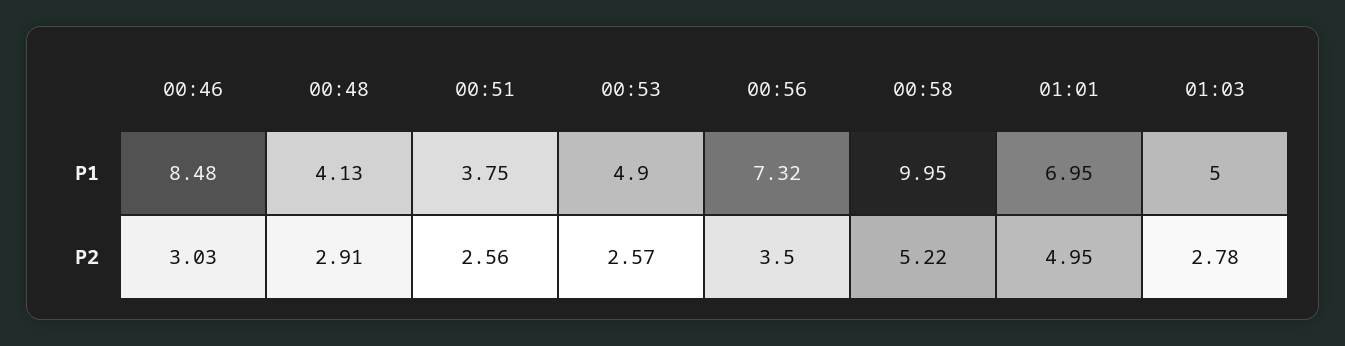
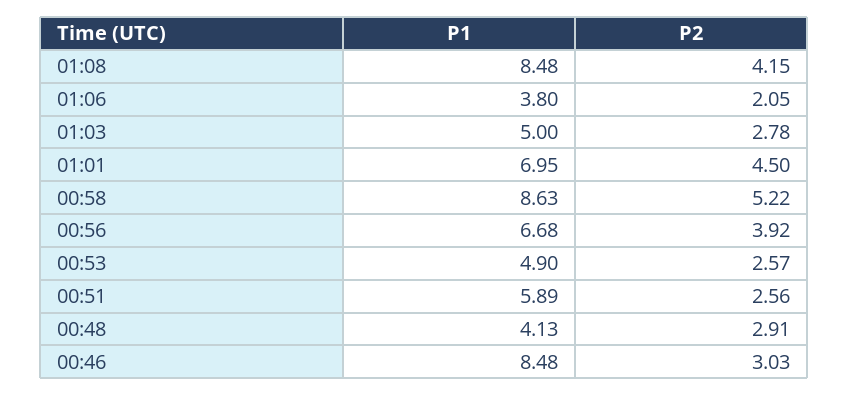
00:51, P1: 3.75 -> 5.89
00:56, P1: 7.32 -> 6.68
00:58, P1: 9.95 -> 8.63
00:56, P2: 3.5 -> 3.92
01:01, P2: 4.95 -> 4.5
01:08, P1: none -> 8.48
01:08, P2: none -> 4.15
01:06, P1: none -> 3.8
01:06, P2: none -> 2.05

